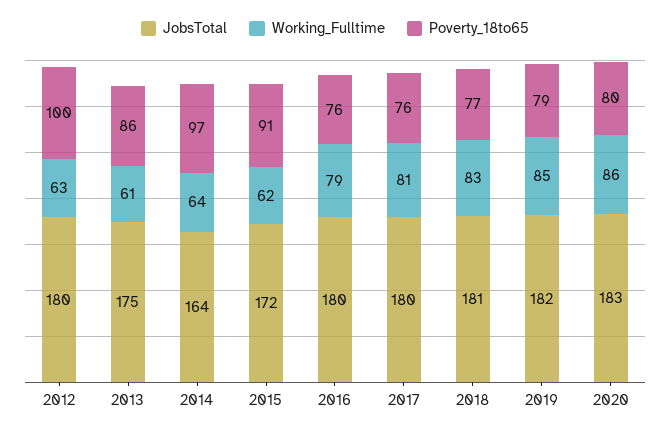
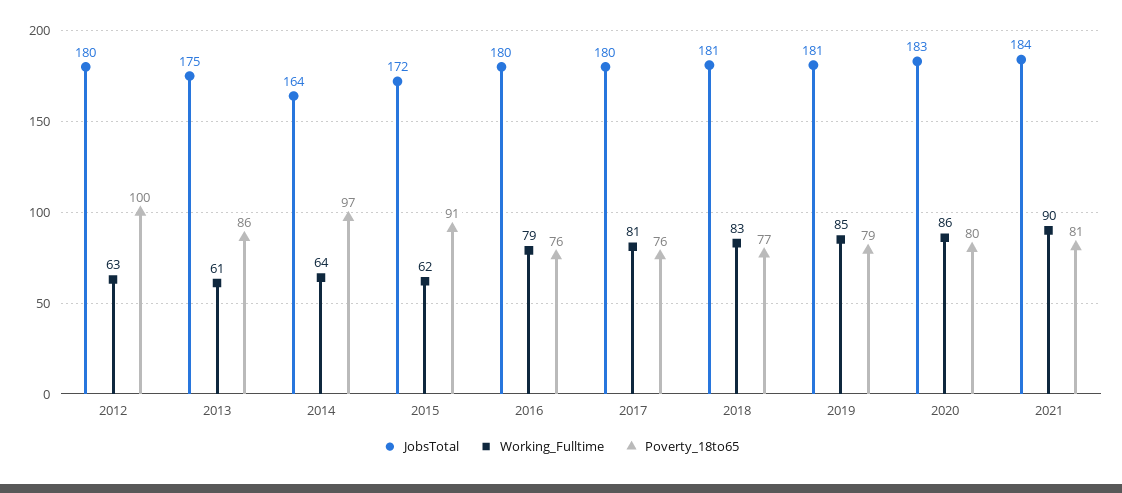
JobsTotal, 2019: 182 -> 181
JobsTotal, 2021: none -> 184
Working_Fulltime, 2021: none -> 90
Poverty_18to65, 2021: none -> 81

